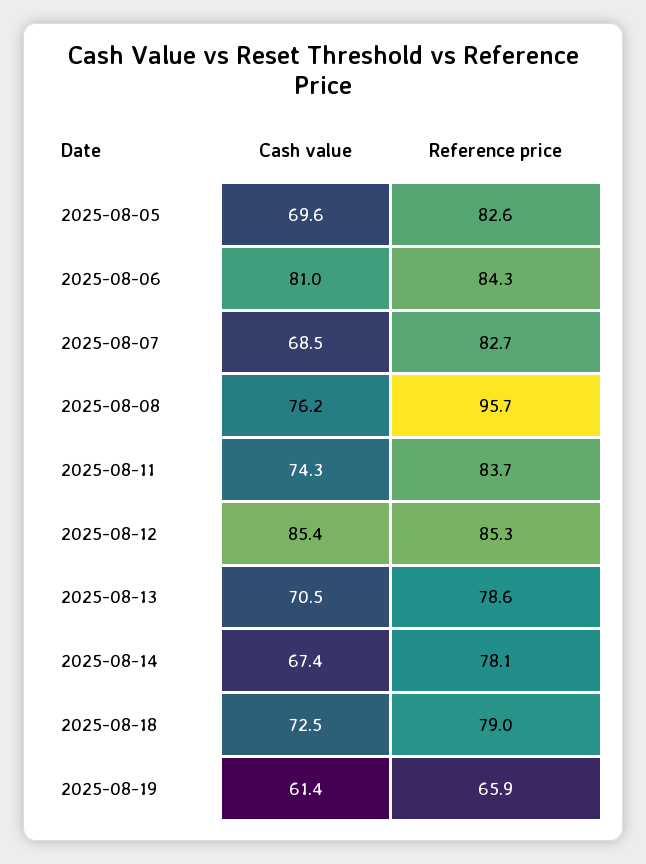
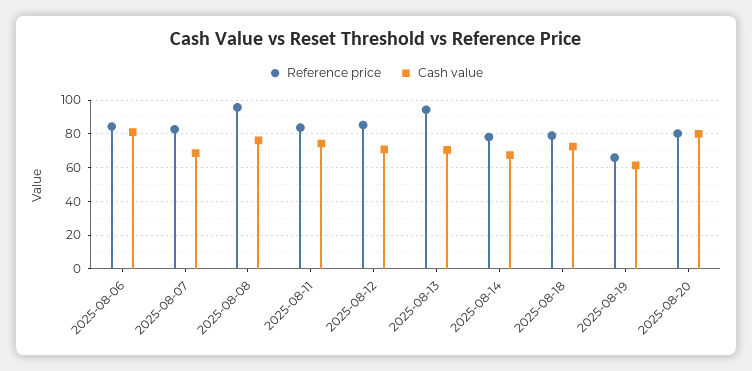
Cash value, 2025-08-05: 69.6 -> none
Reference price, 2025-08-05: 82.6 -> none
Cash value, 2025-08-12: 85.4 -> 70
Reference price, 2025-08-13: 78.6 -> 95
Reference price, 2025-08-20: none -> 80
Cash value, 2025-08-20: none -> 80

